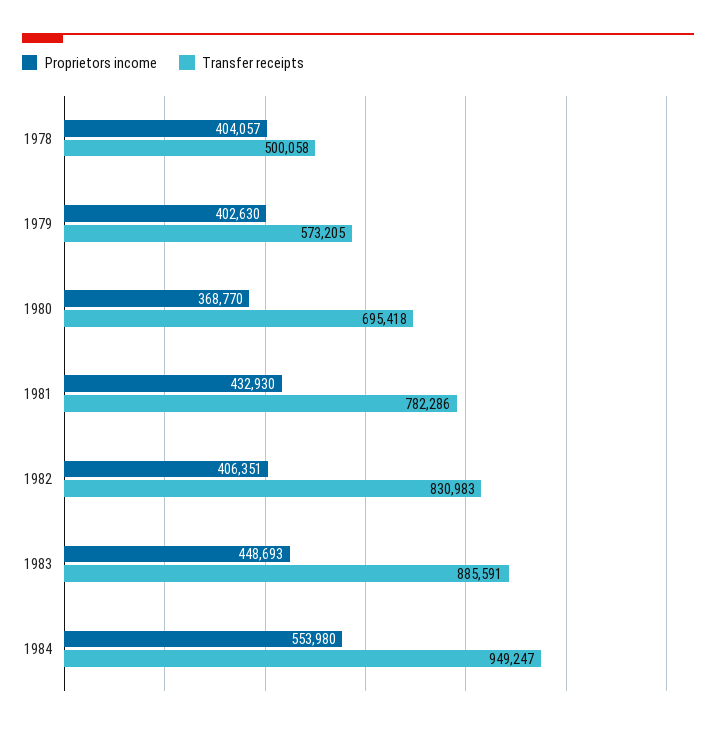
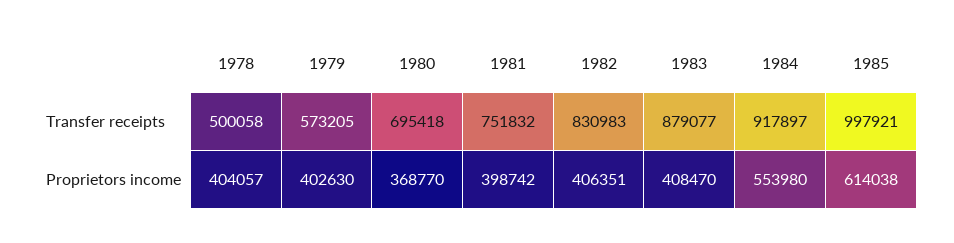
Proprietors income, 1981: 432930 -> 398742
Transfer receipts, 1981: 782286 -> 751832
Proprietors income, 1983: 448693 -> 408470
Transfer receipts, 1983: 885591 -> 879077
Transfer receipts, 1984: 949247 -> 917897
Transfer receipts, 1985: none -> 997921
Proprietors income, 1985: none -> 614038

